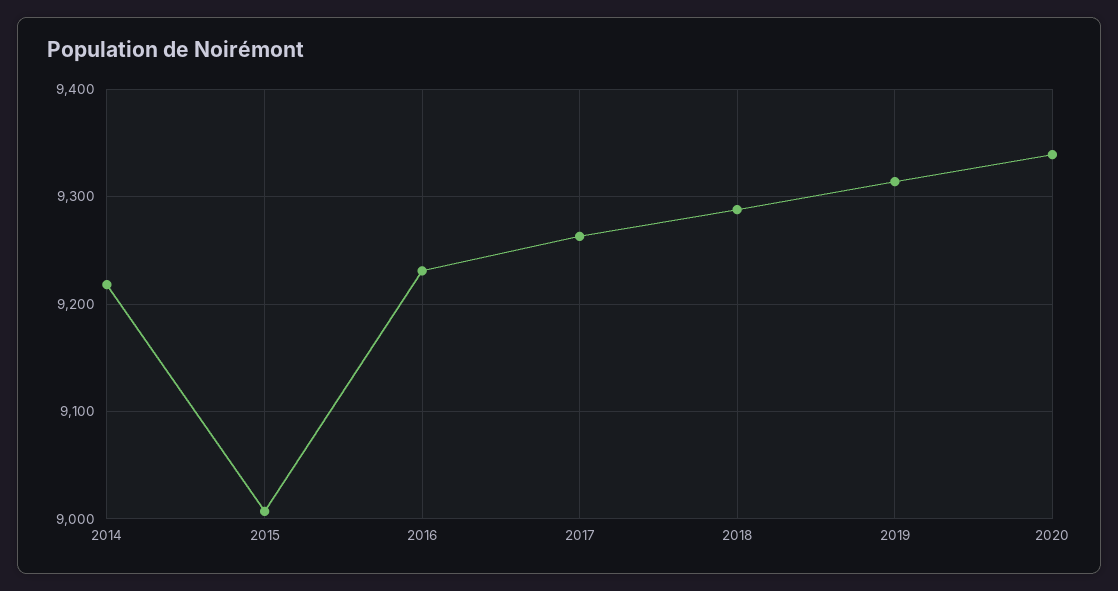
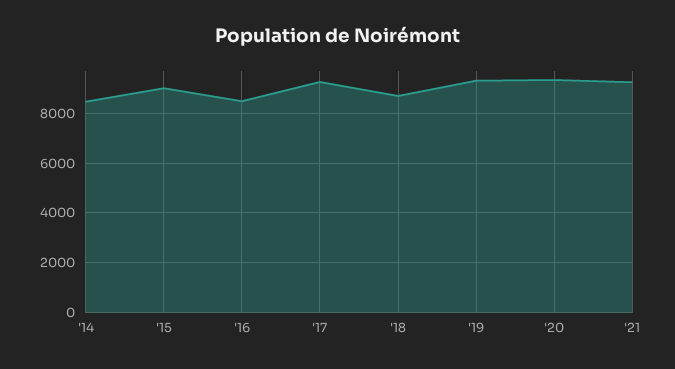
2014: 9220 -> 8500
2016: 9230 -> 8500
2018: 9290 -> 8750
'21: none -> 9250

